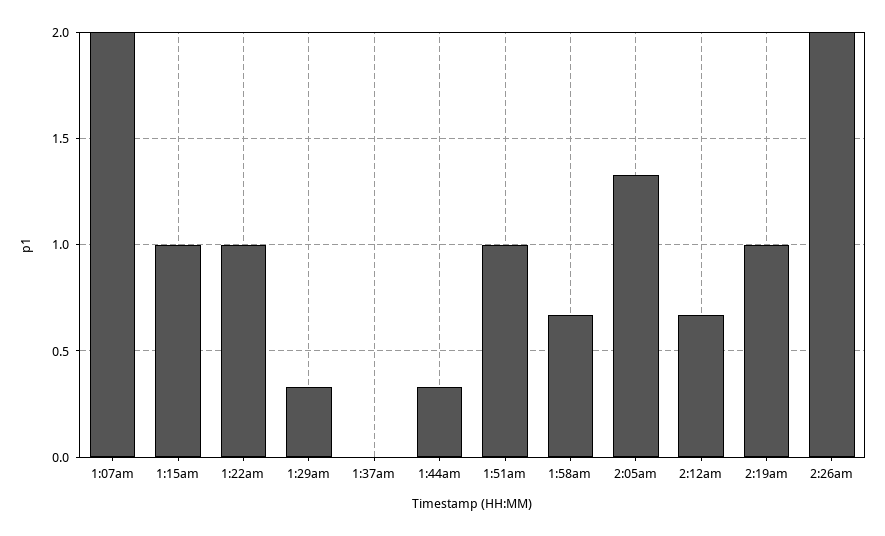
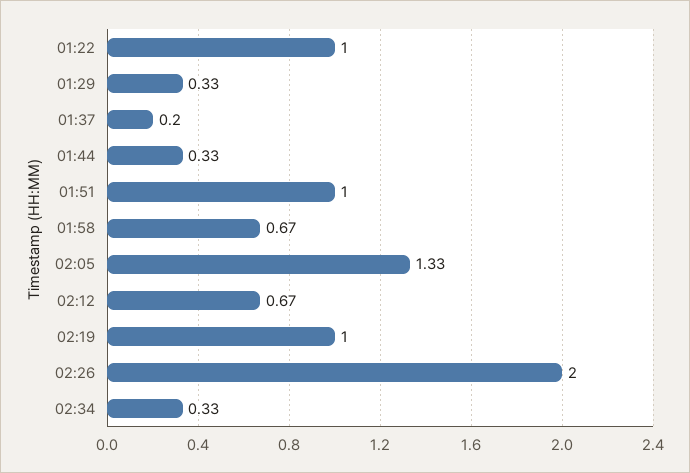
1:07am: 2 -> none
1:15am: 1 -> none
1:37am: 0 -> 0.2
02:34: none -> 0.33

